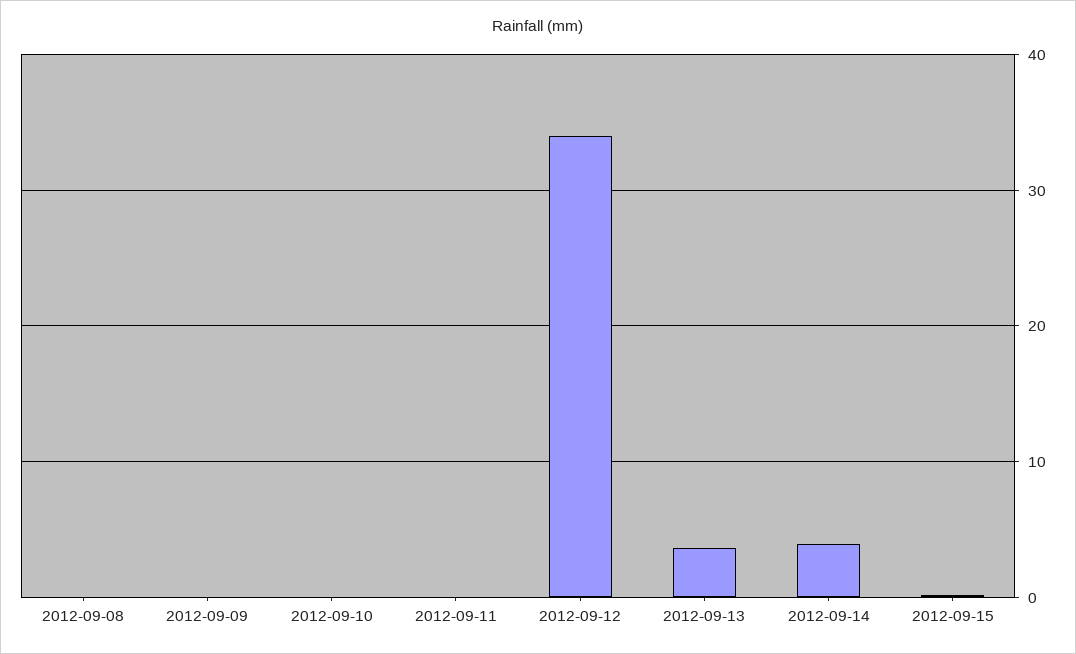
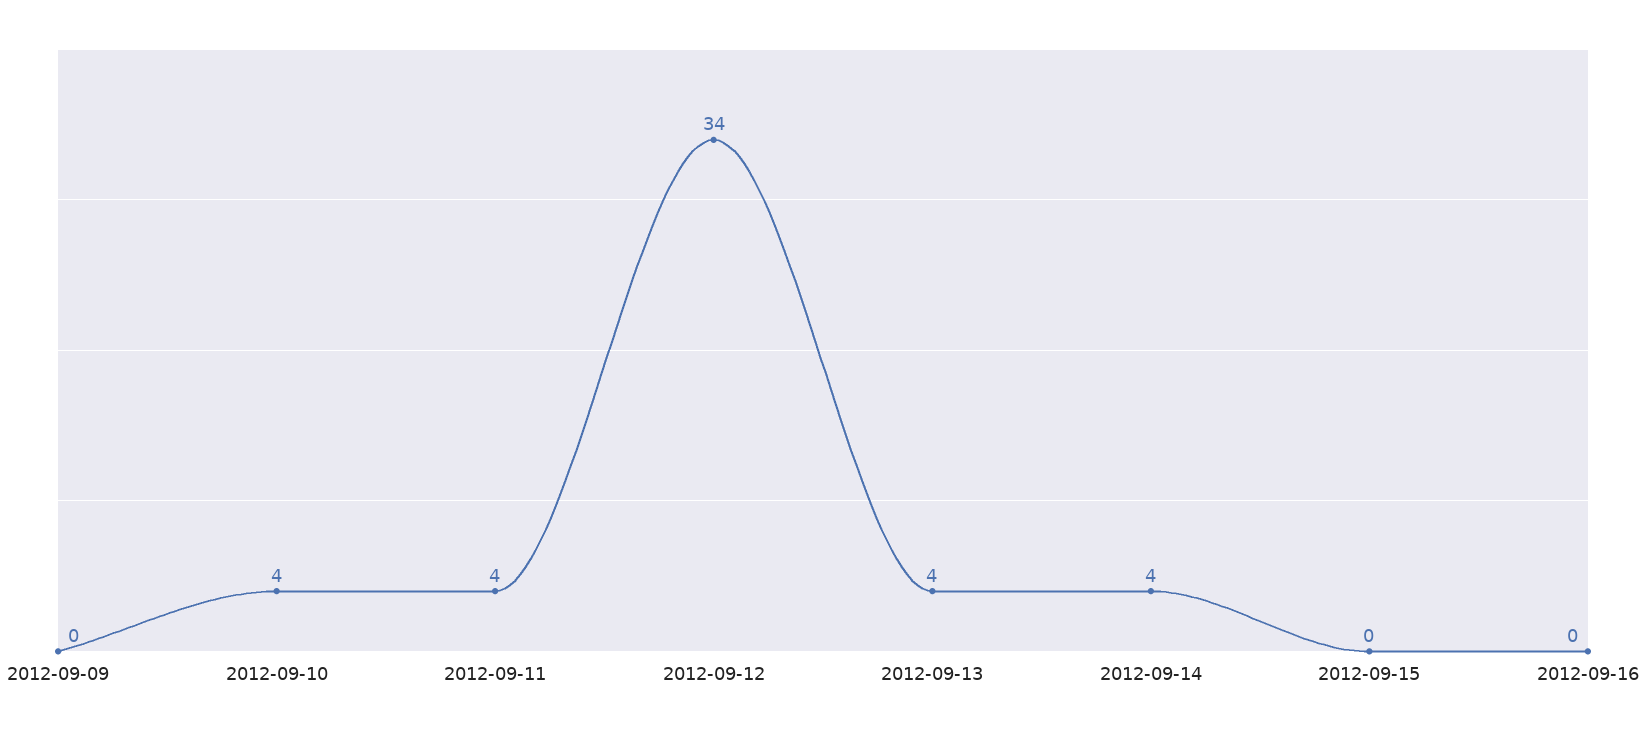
2012-09-08: 0 -> none
2012-09-10: 0 -> 4
2012-09-11: 0 -> 4
2012-09-16: none -> 0

